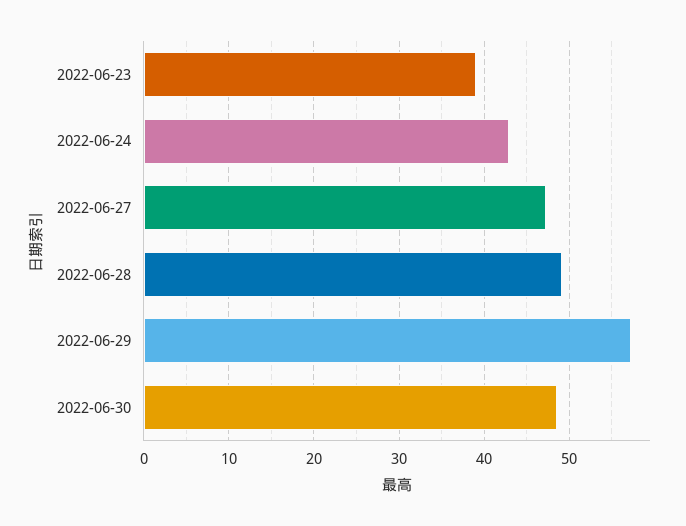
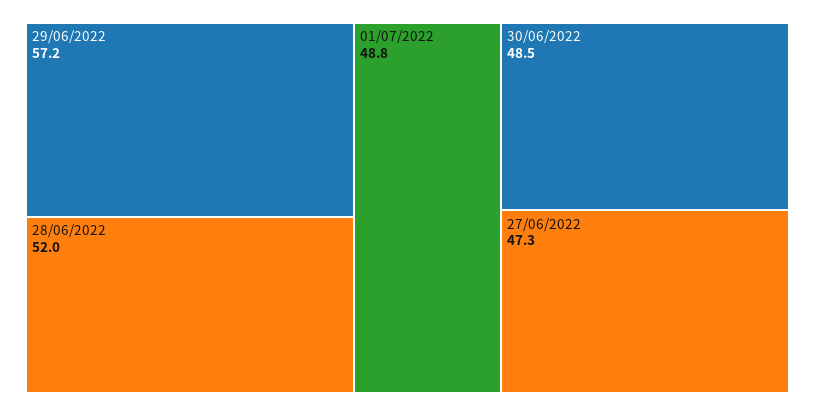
2022-06-23: 39 -> none
2022-06-24: 43 -> none
2022-06-28: 49 -> 52
01/07/2022: none -> 48.8

